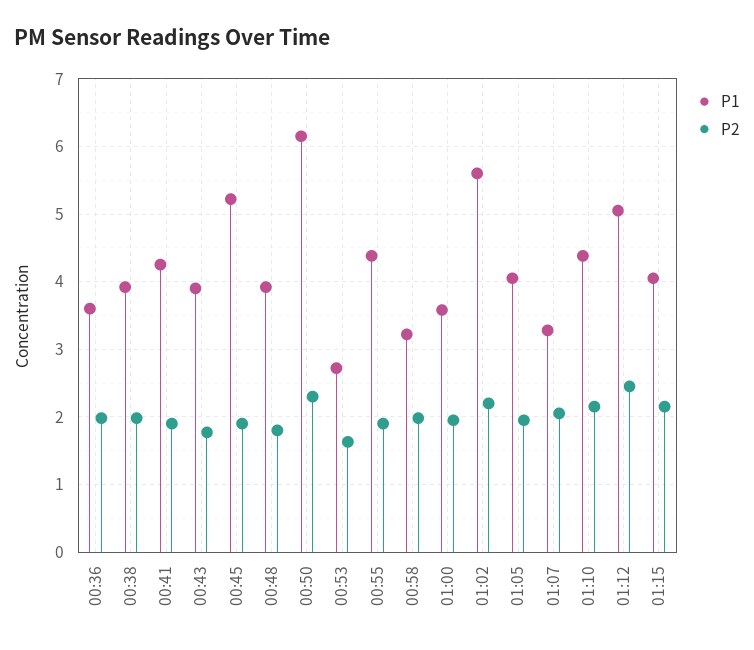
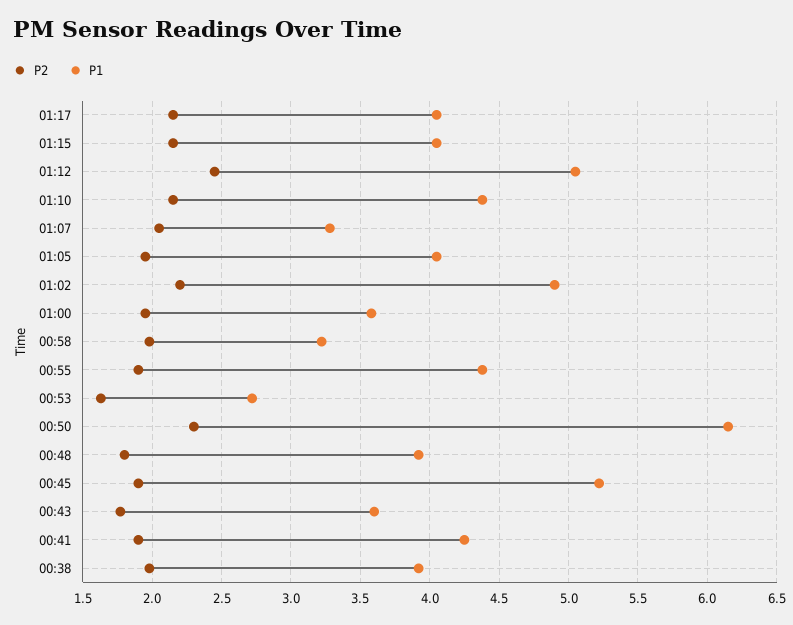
P1, 00:36: 3.6 -> none
P2, 00:36: 2 -> none
P1, 00:43: 3.9 -> 3.6
P1, 01:02: 5.6 -> 4.9
P2, 01:17: none -> 2.15
P1, 01:17: none -> 4.05

